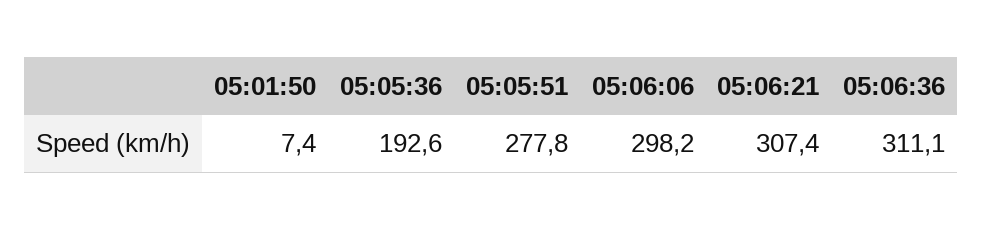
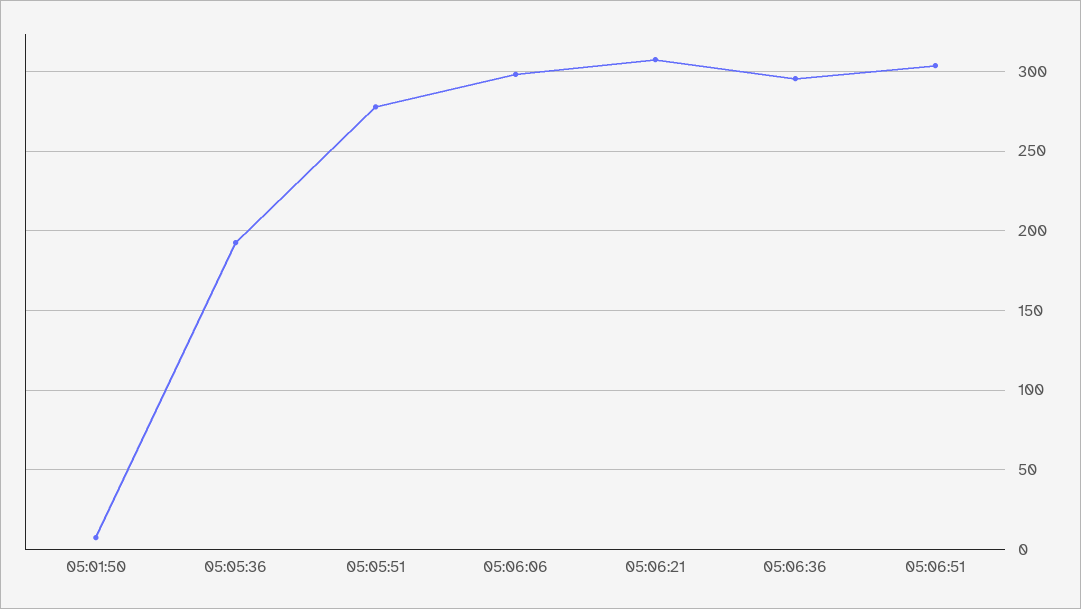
05:06:36: 311.1 -> 295
05:06:51: none -> 305

